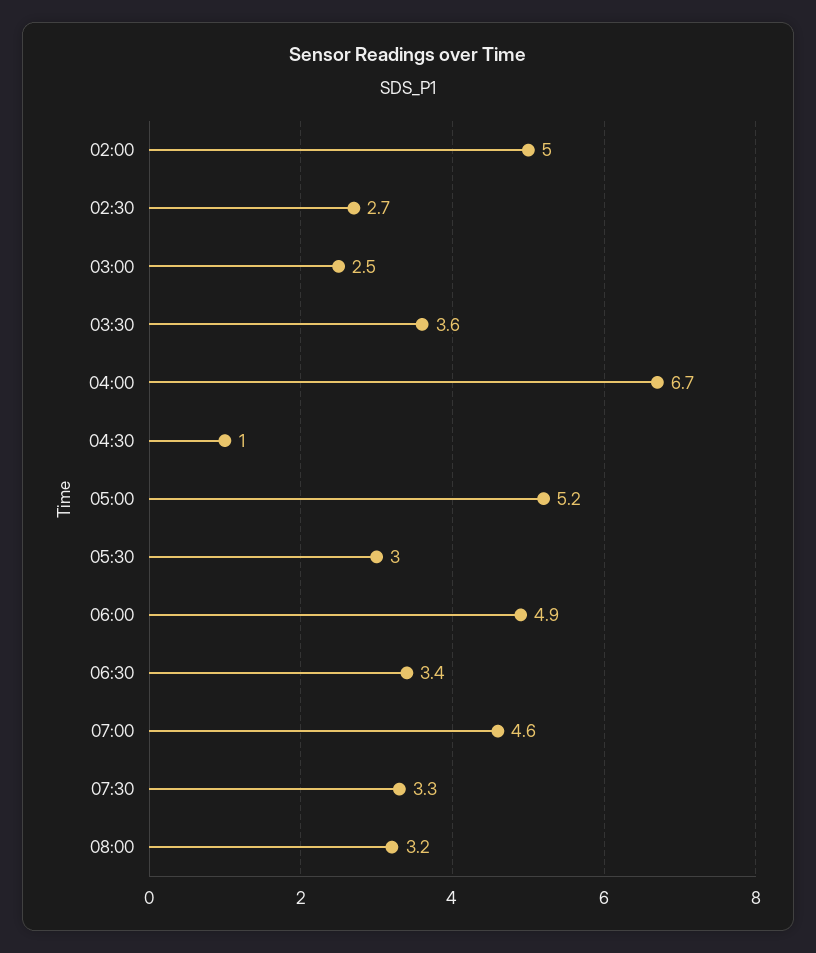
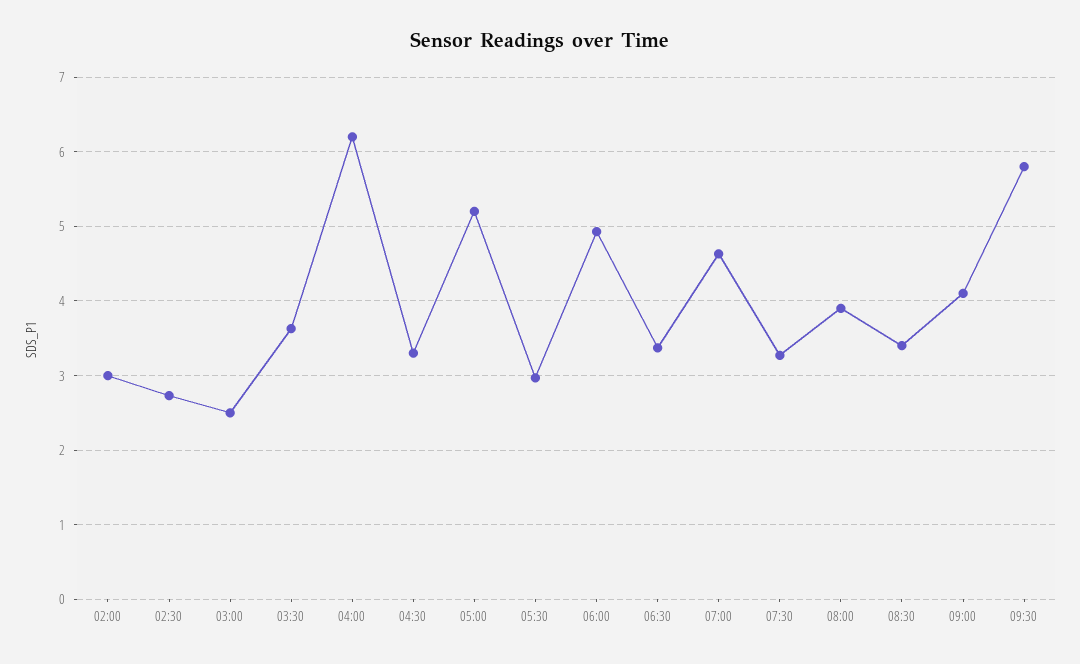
02:00: 5 -> 3
04:00: 6.7 -> 6.2
04:30: 1 -> 3.3
08:00: 3.2 -> 3.9
08:30: none -> 3.4
09:00: none -> 4.1
09:30: none -> 5.8

